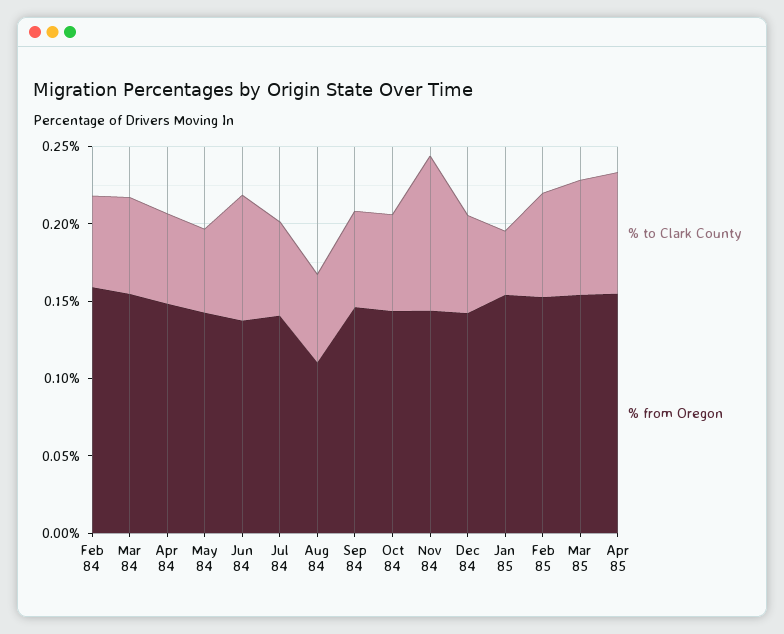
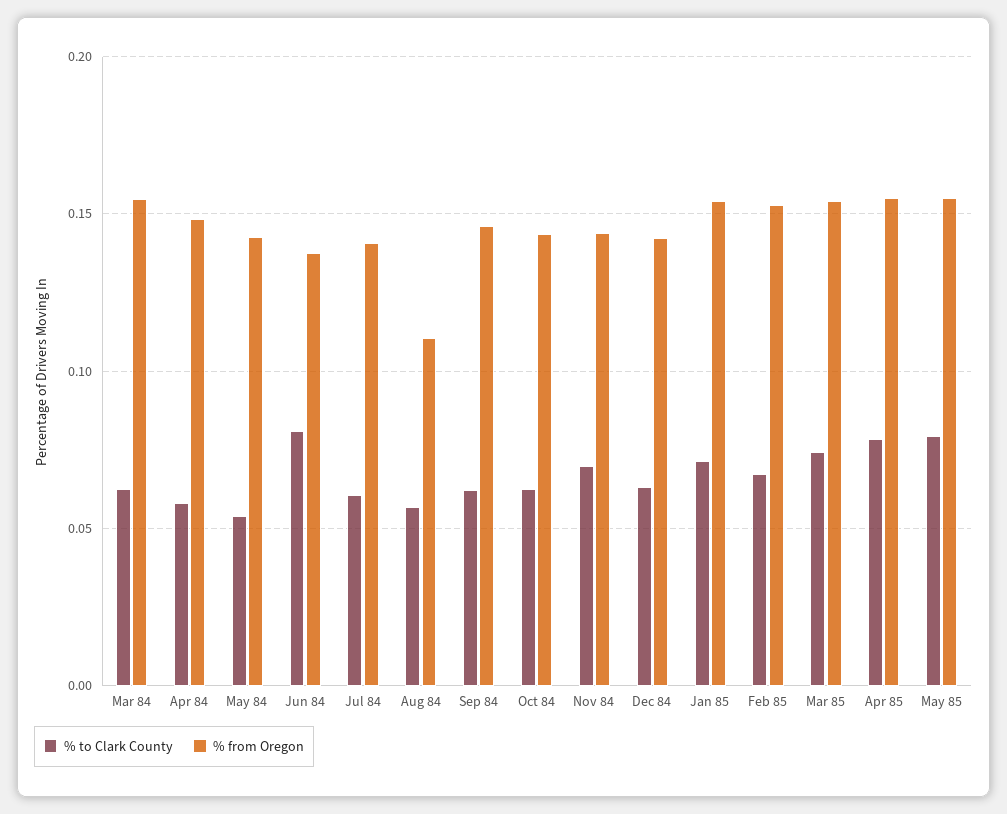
% to Clark County, Feb 84: 0.06 -> none
% from Oregon, Feb 84: 0.16 -> none
% to Clark County, Nov 84: 0.1 -> 0.07
% to Clark County, Jan 85: 0.04 -> 0.07
% to Clark County, May 85: none -> 0.08
% from Oregon, May 85: none -> 0.155

